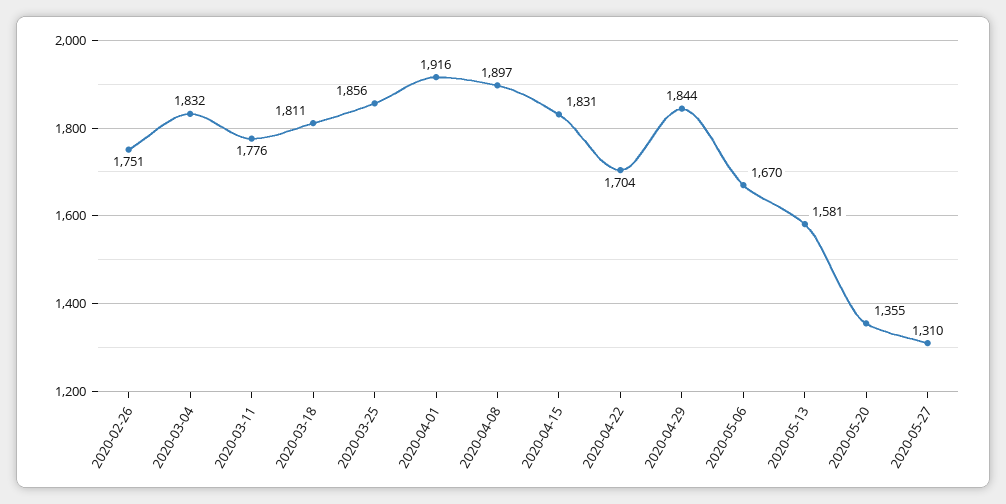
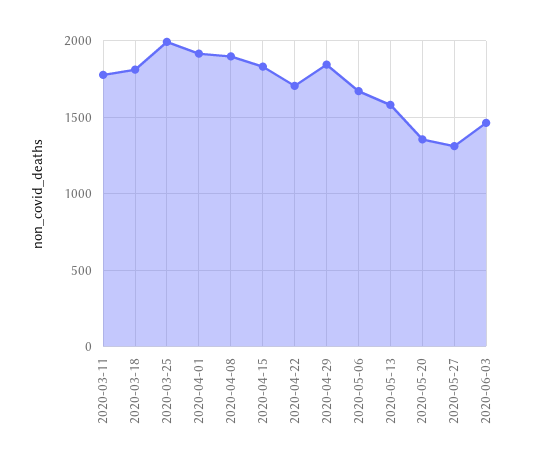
2020-02-26: 1751 -> none
2020-03-04: 1832 -> none
2020-03-25: 1856 -> 2000
2020-06-03: none -> 1450

